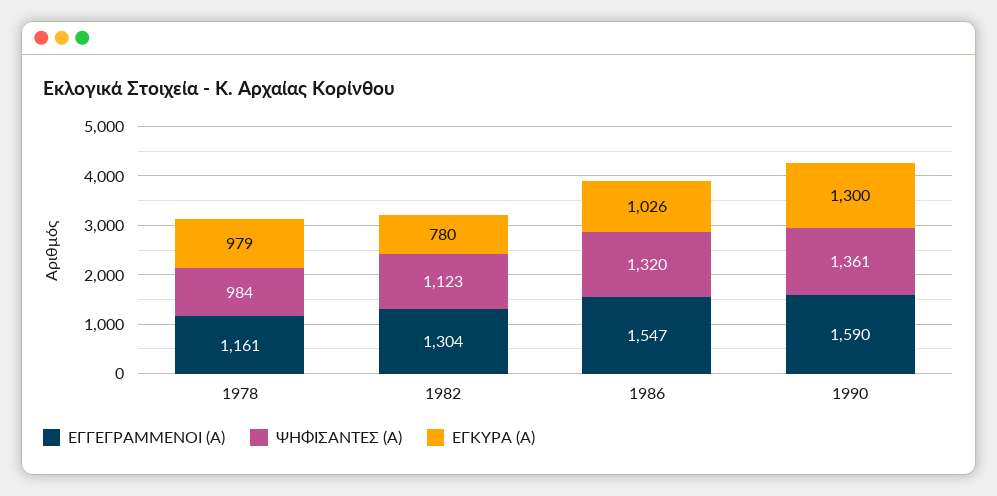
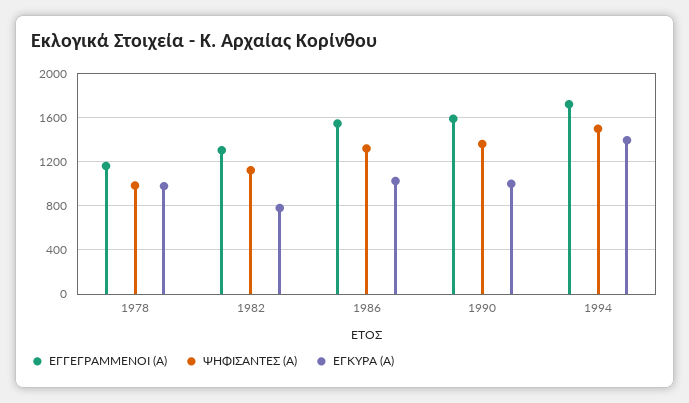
ΕΓΚΥΡΑ (Α), 1990: 1300 -> 1000
ΕΓΓΕΓΡΑΜΜΕΝΟΙ (Α), 1994: none -> 1700
ΨΗΦΙΣΑΝΤΕΣ (Α), 1994: none -> 1500
ΕΓΚΥΡΑ (Α), 1994: none -> 1400

